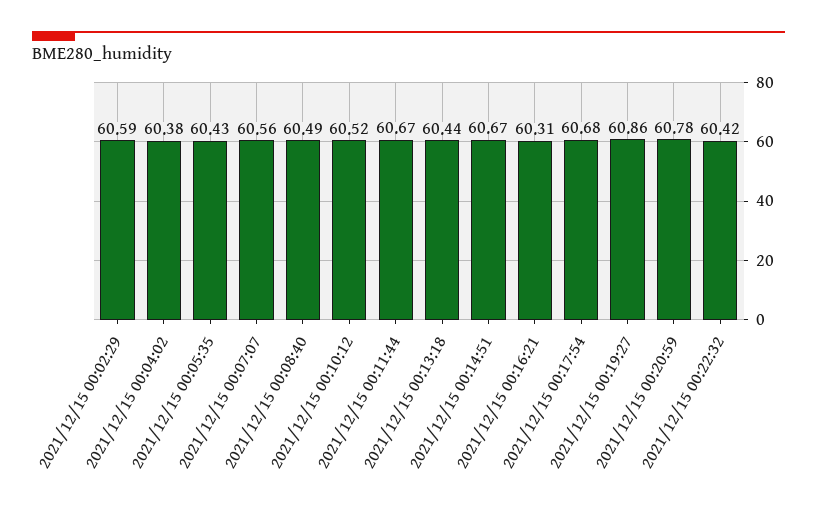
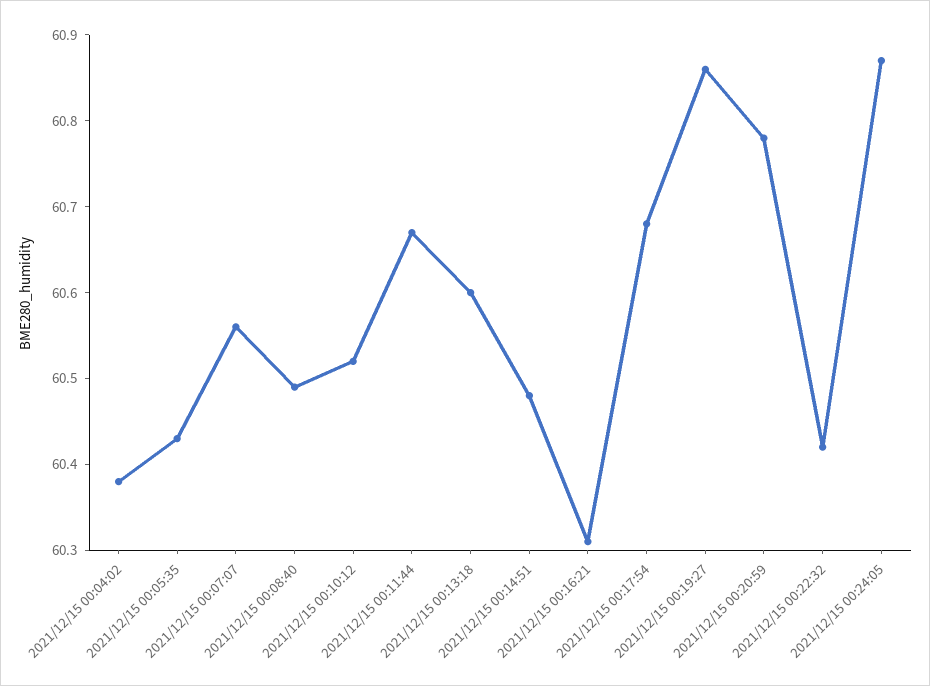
2021/12/15 00:02:29: 60.59 -> none
2021/12/15 00:13:18: 60.44 -> 60.6
2021/12/15 00:14:51: 60.67 -> 60.48
2021/12/15 00:24:05: none -> 60.87

